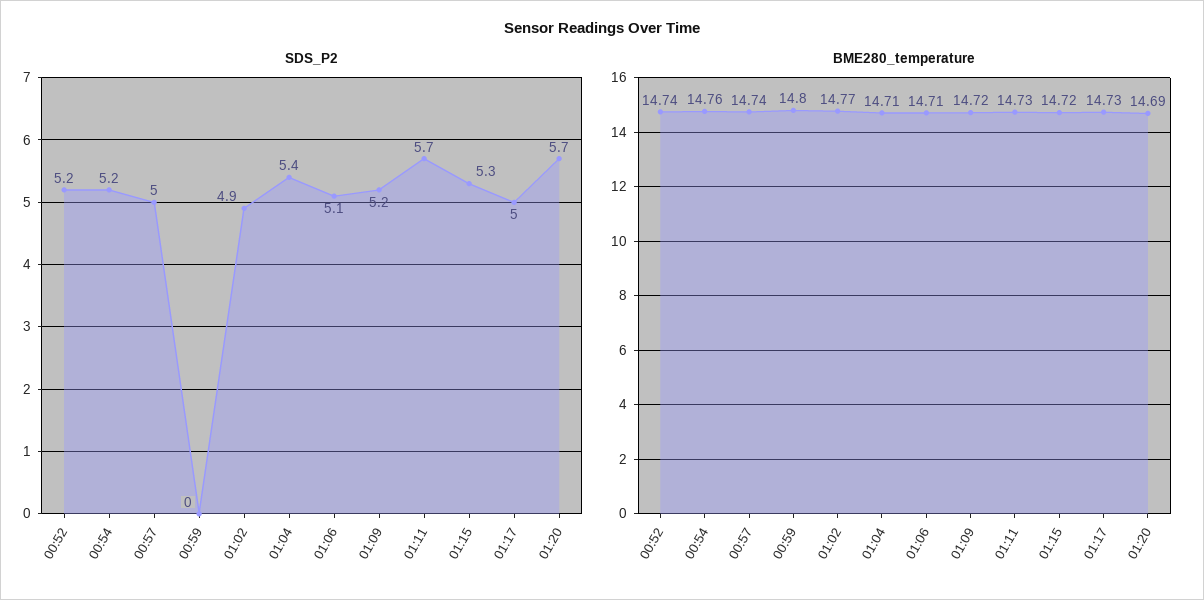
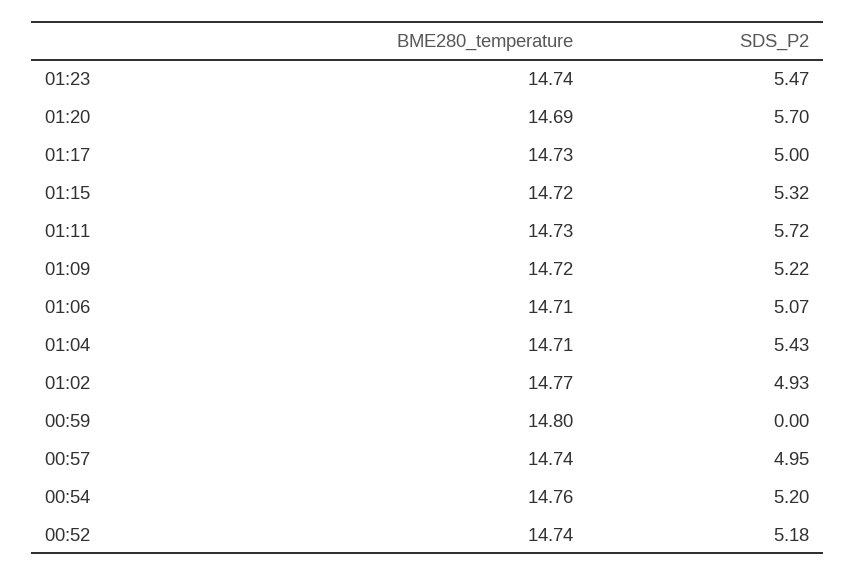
BME280_temperature, 01:23: none -> 14.74
SDS_P2, 01:23: none -> 5.47

